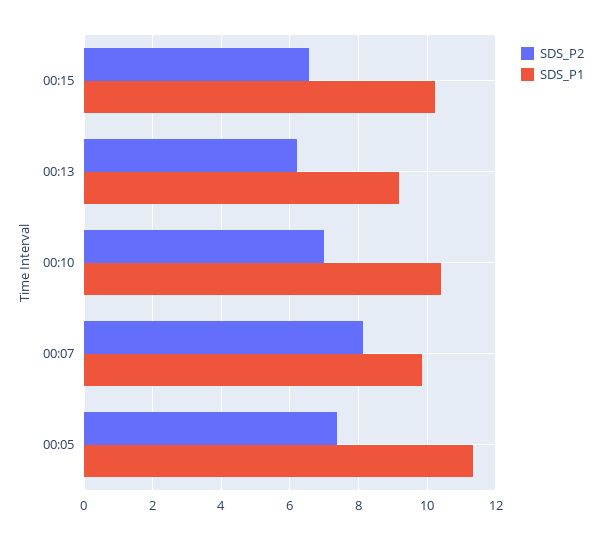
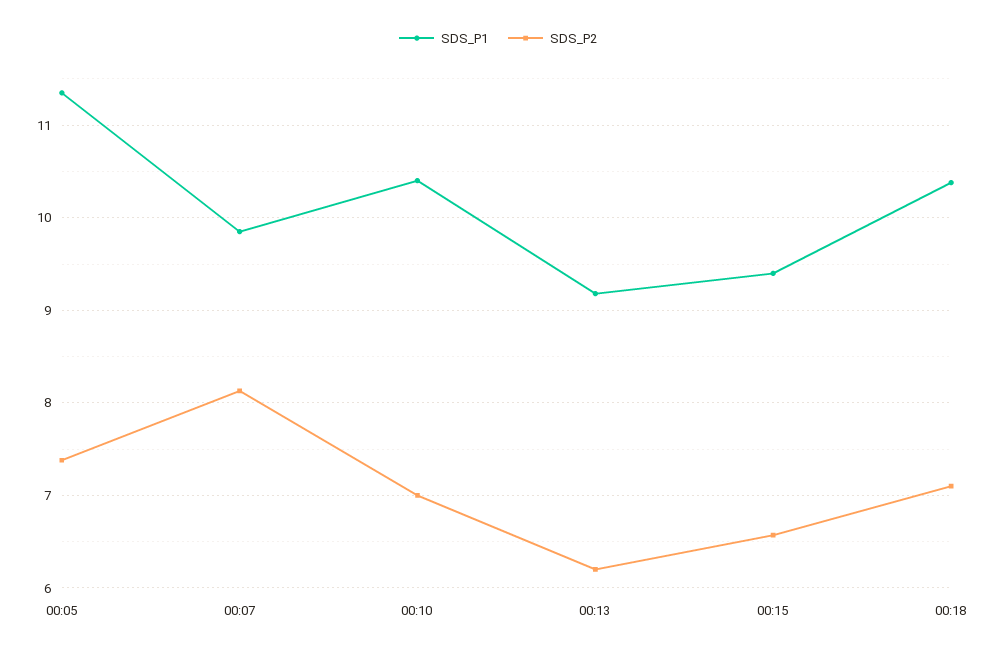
SDS_P1, 00:15: 10.2 -> 9.4
SDS_P1, 00:18: none -> 10.4
SDS_P2, 00:18: none -> 7.1

